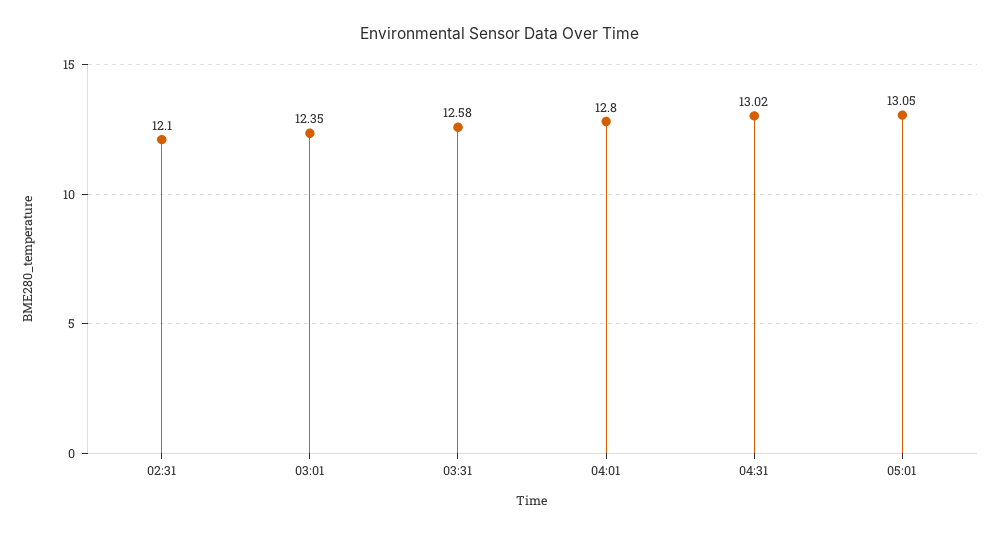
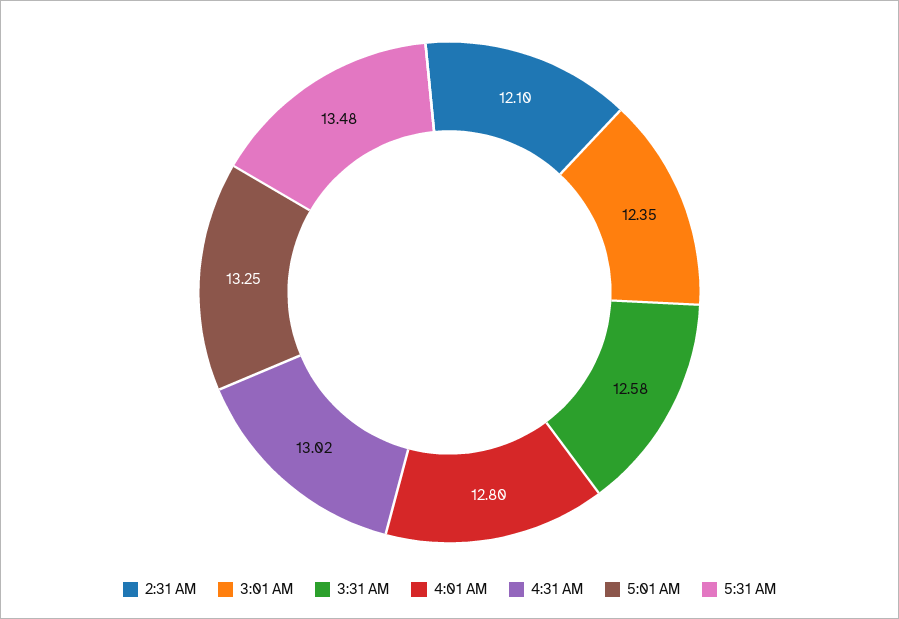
05:01: 13.05 -> 13.25
5:31 AM: none -> 13.48

